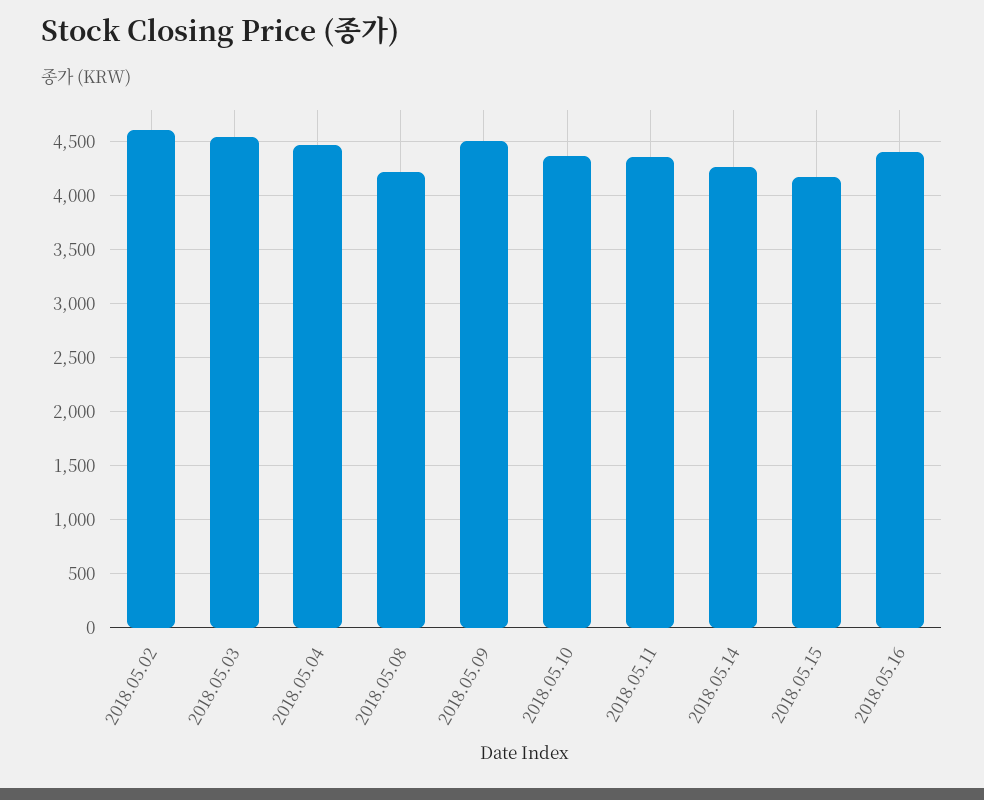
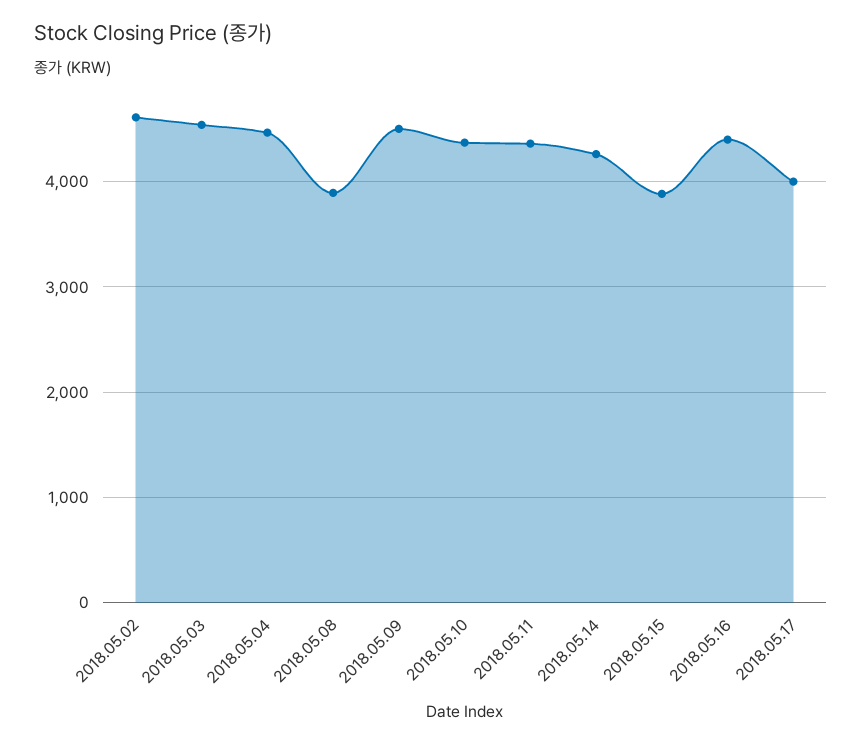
2018.05.08: 4200 -> 3900
2018.05.15: 4200 -> 3900
2018.05.17: none -> 4000

